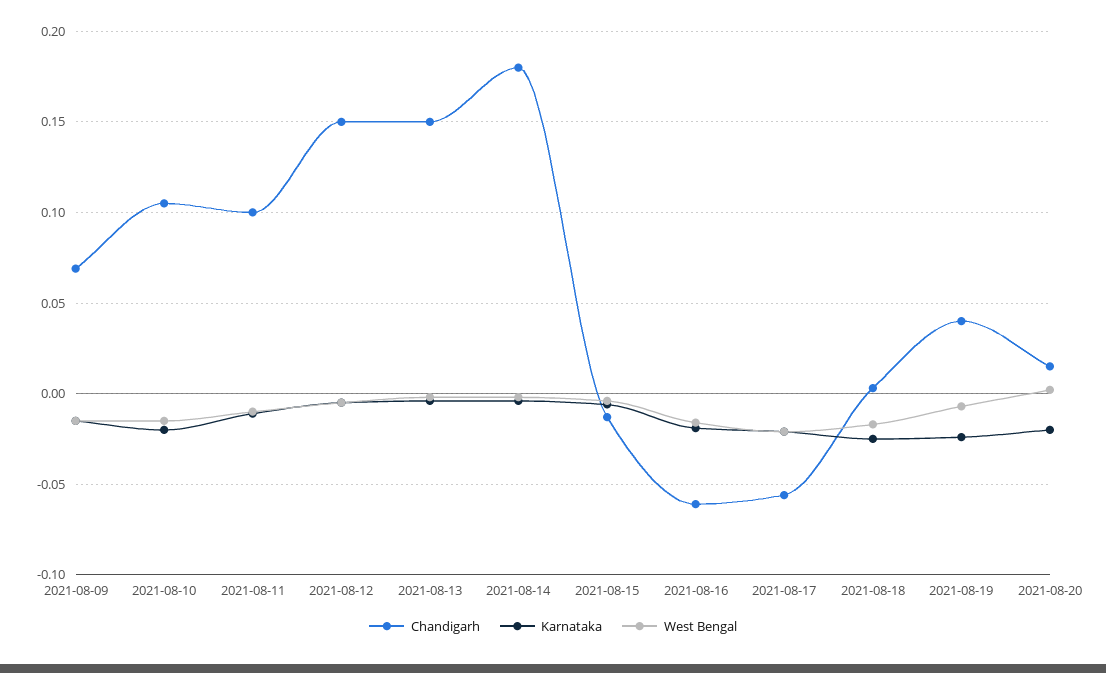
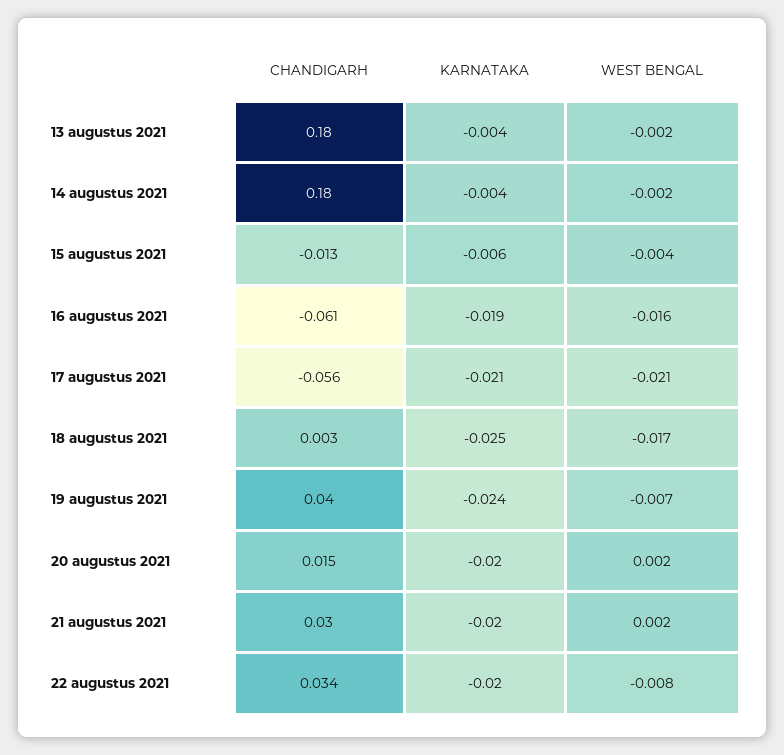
Chandigarh, 2021-08-09: 0.07 -> none
Karnataka, 2021-08-09: -0.015 -> none
West Bengal, 2021-08-09: -0.015 -> none
Chandigarh, 2021-08-10: 0.105 -> none
Karnataka, 2021-08-10: -0.02 -> none
West Bengal, 2021-08-10: -0.015 -> none
Chandigarh, 2021-08-11: 0.1 -> none
Karnataka, 2021-08-11: -0.01 -> none
West Bengal, 2021-08-11: -0.01 -> none
Chandigarh, 2021-08-12: 0.15 -> none
Karnataka, 2021-08-12: -0.005 -> none
West Bengal, 2021-08-12: -0.005 -> none
Chandigarh, 2021-08-13: 0.15 -> 0.18
Chandigarh, 21 augustus 2021: none -> 0.03
Karnataka, 21 augustus 2021: none -> -0.02
West Bengal, 21 augustus 2021: none -> 0.002
Chandigarh, 22 augustus 2021: none -> 0.034
Karnataka, 22 augustus 2021: none -> -0.02
West Bengal, 22 augustus 2021: none -> -0.008

